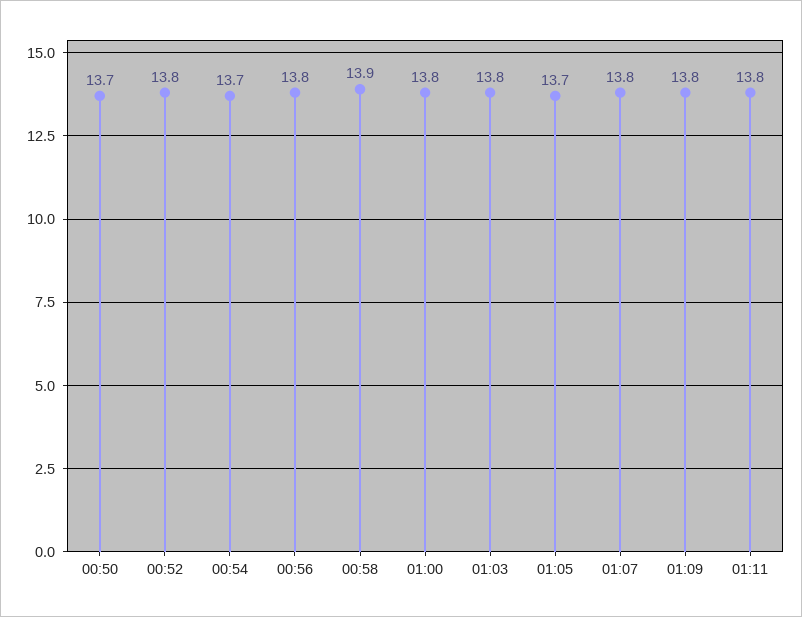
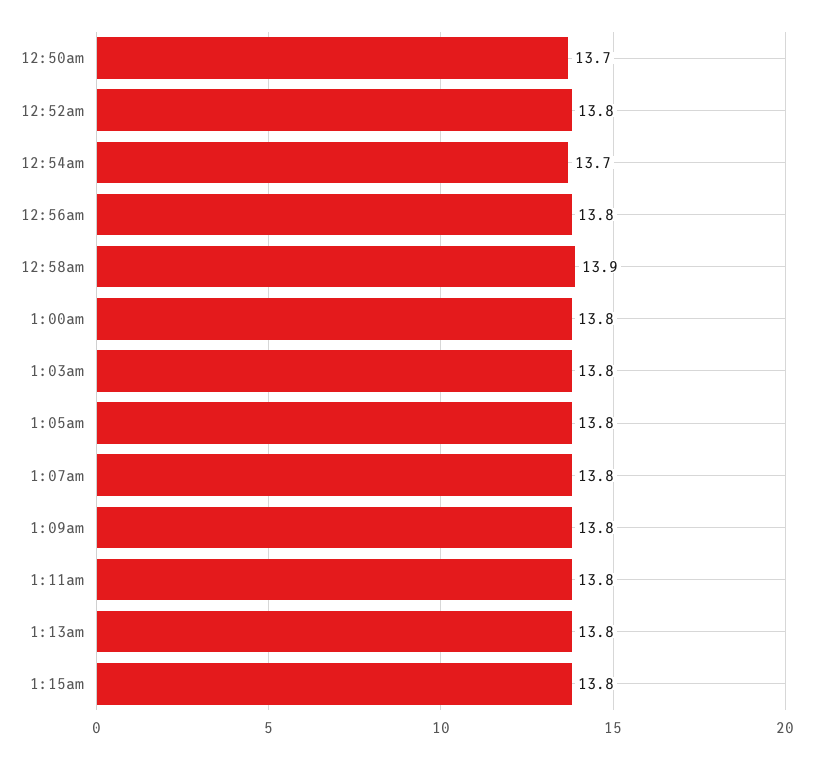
01:05: 13.7 -> 13.8
1:13am: none -> 13.8
1:15am: none -> 13.8

